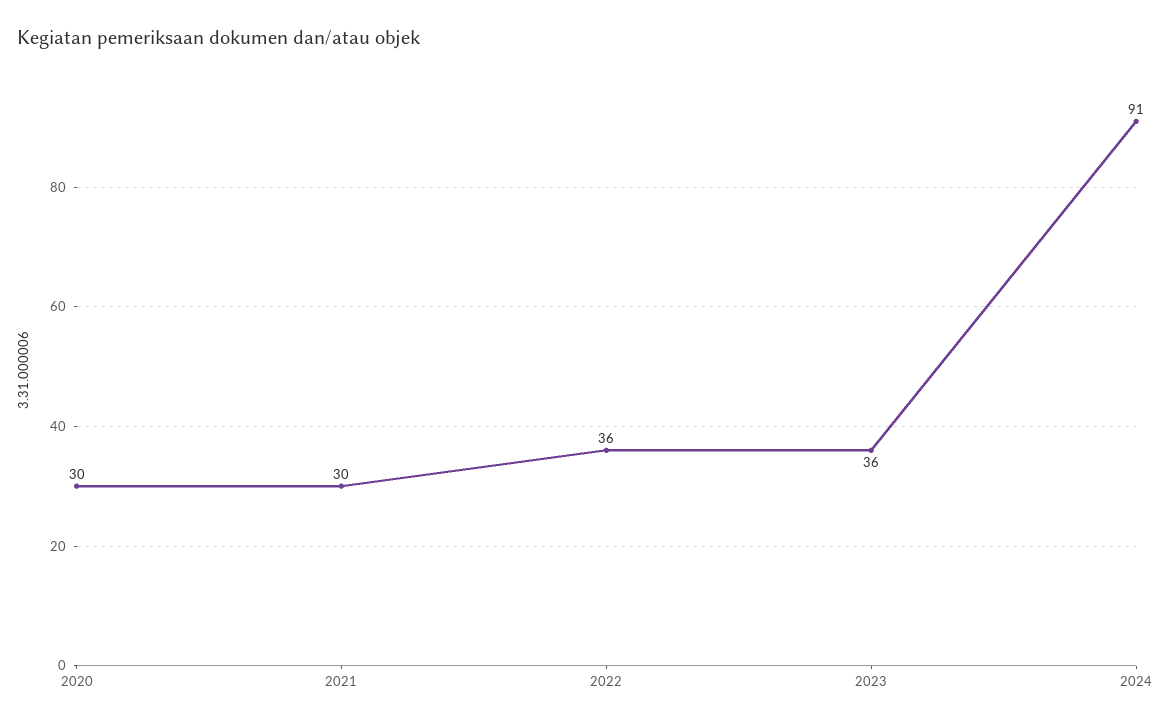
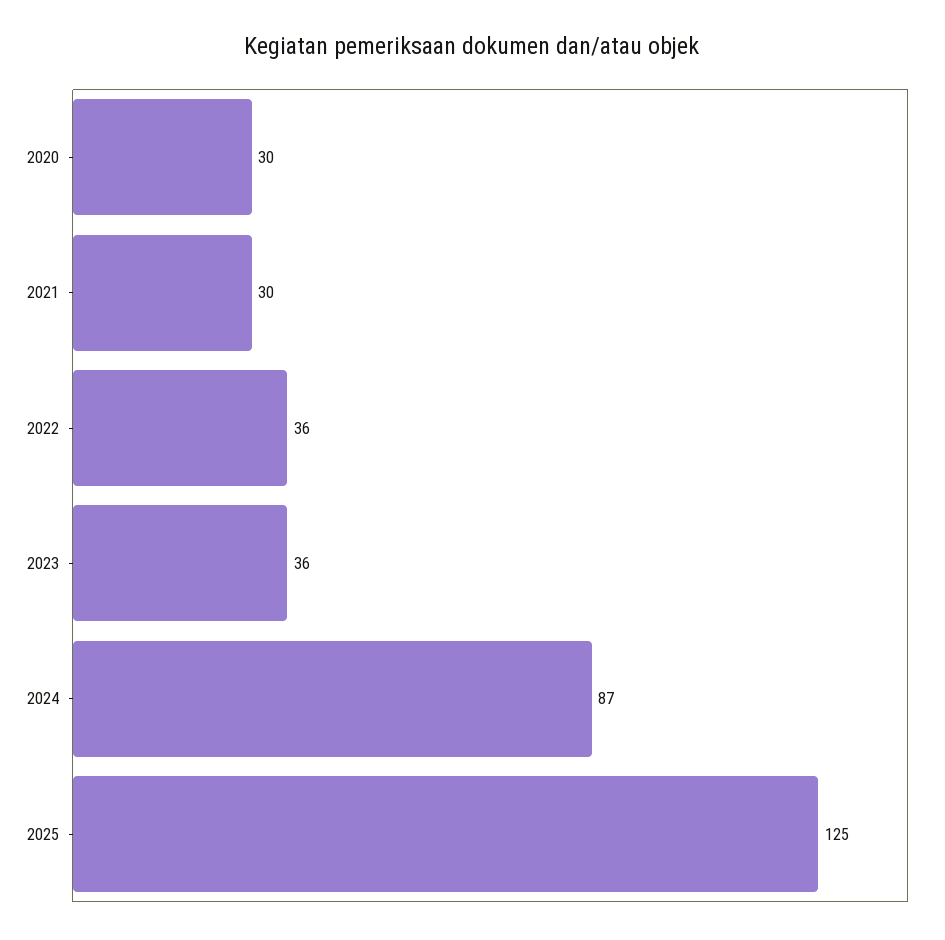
2024: 91 -> 87
2025: none -> 125

